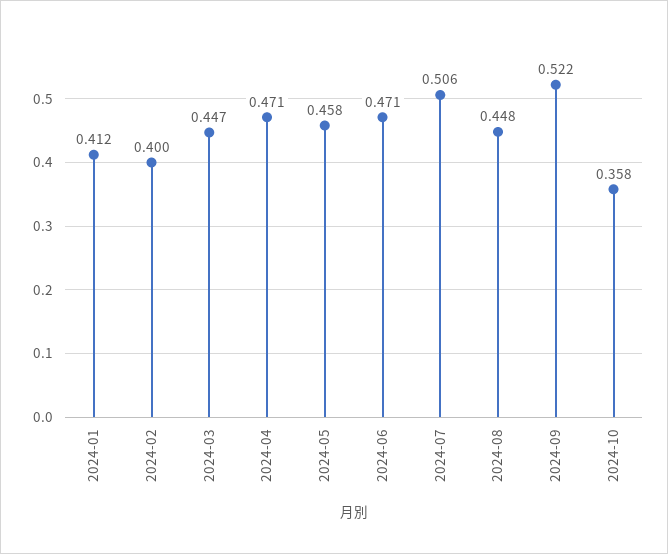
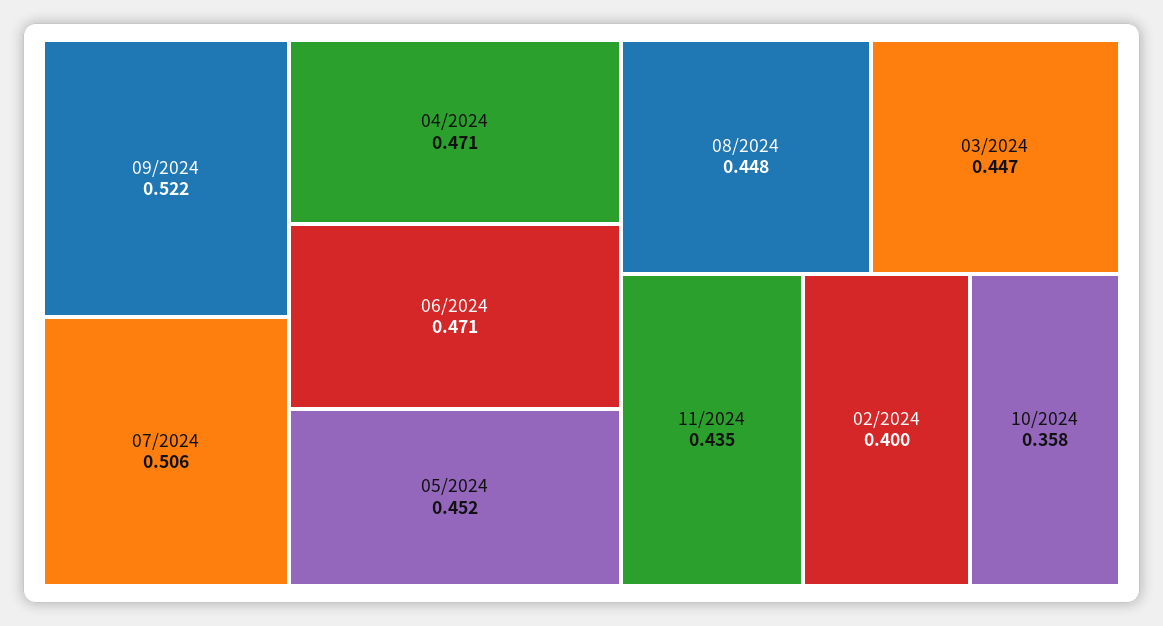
2024-01: 0.412 -> none
2024-05: 0.458 -> 0.452
11/2024: none -> 0.435

